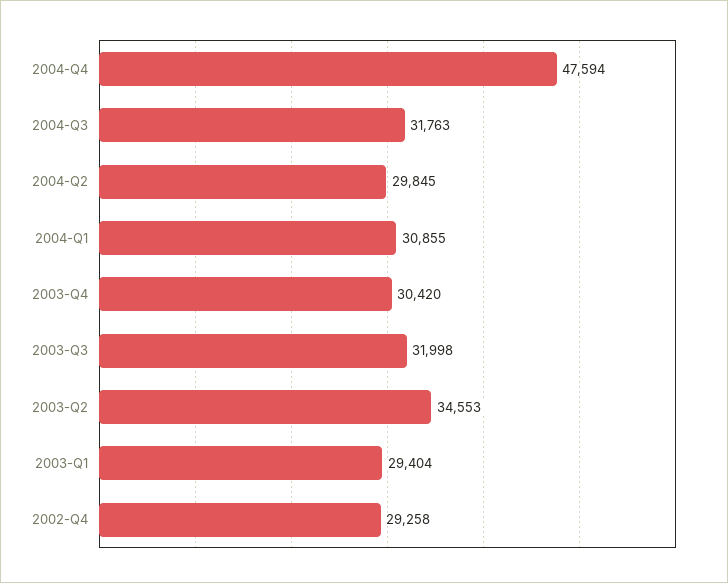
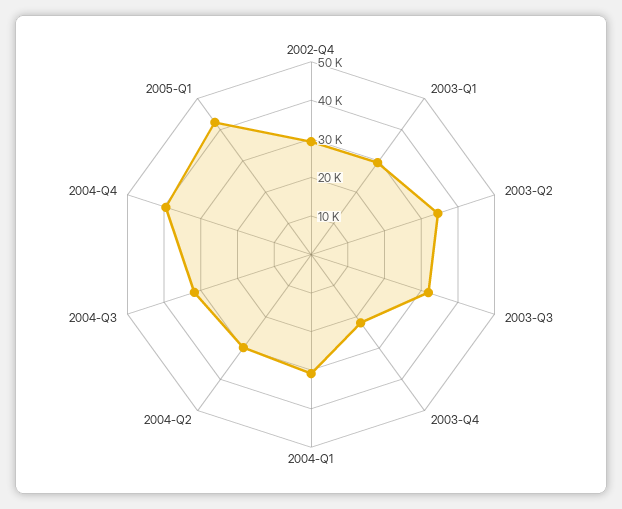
2004-Q4: 47594 -> 40000
2003-Q4: 30420 -> 22500
2005-Q1: none -> 42500

